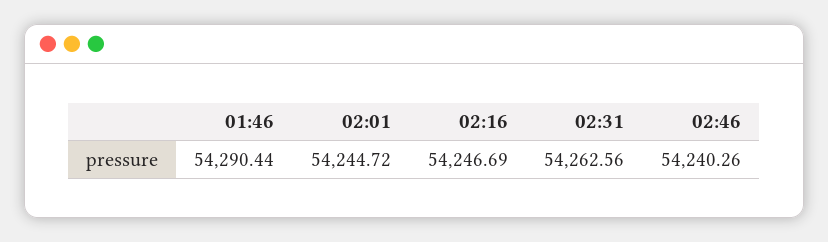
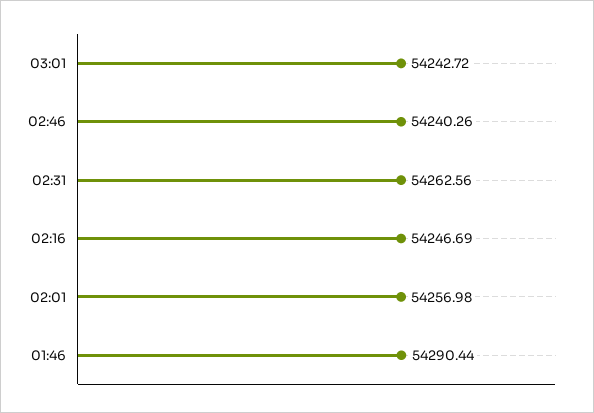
02:01: 54244.72 -> 54256.98
03:01: none -> 54242.72

